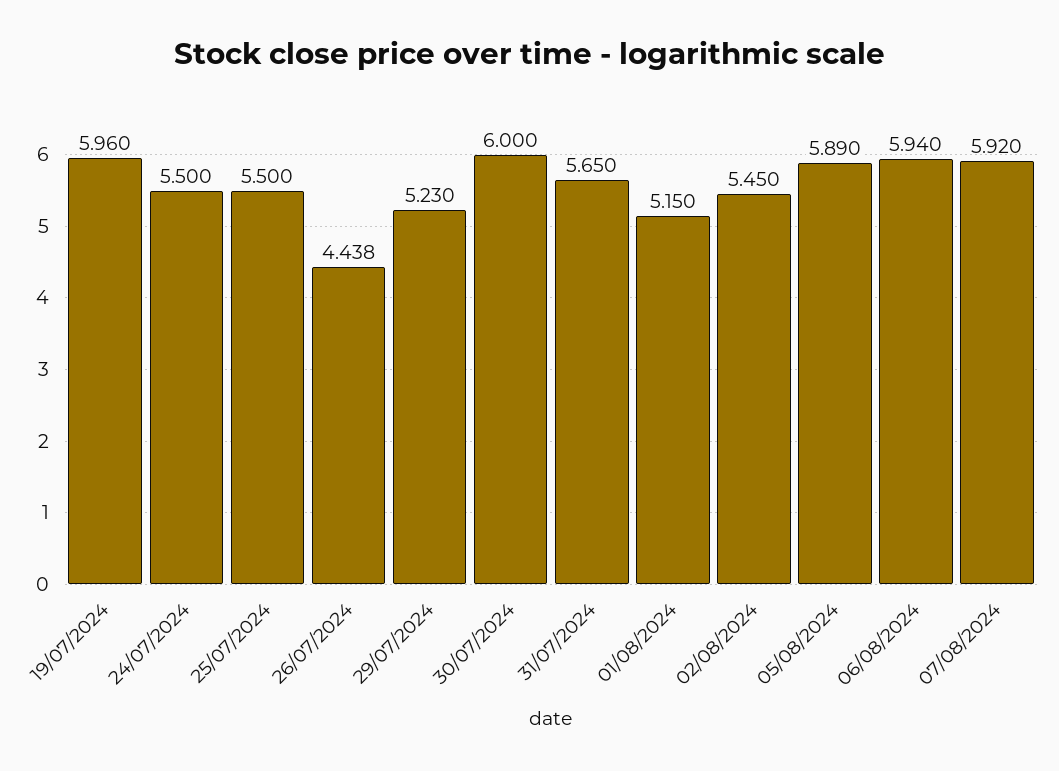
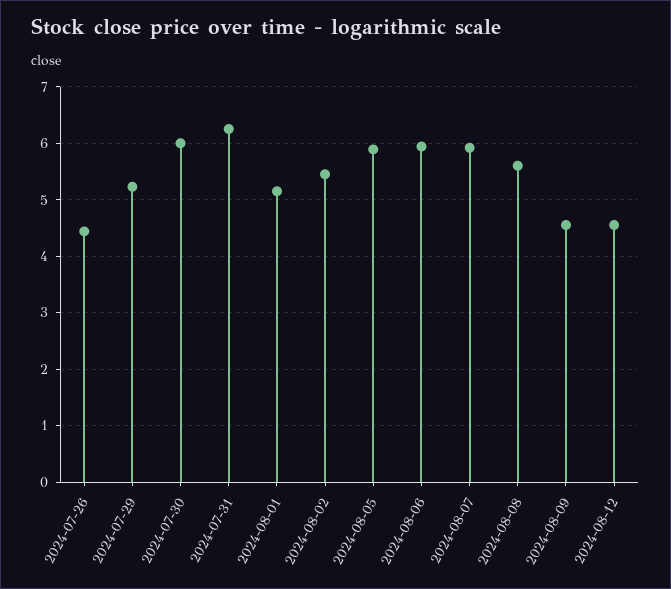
19/07/2024: 5.96 -> none
24/07/2024: 5.5 -> none
25/07/2024: 5.5 -> none
31/07/2024: 5.65 -> 6.2
2024-08-08: none -> 5.6
2024-08-09: none -> 4.6
2024-08-12: none -> 4.6

